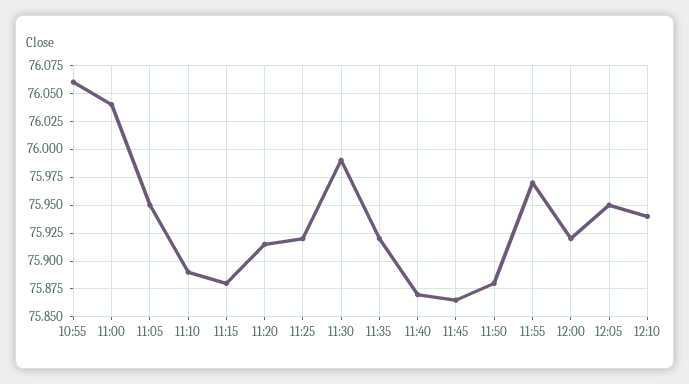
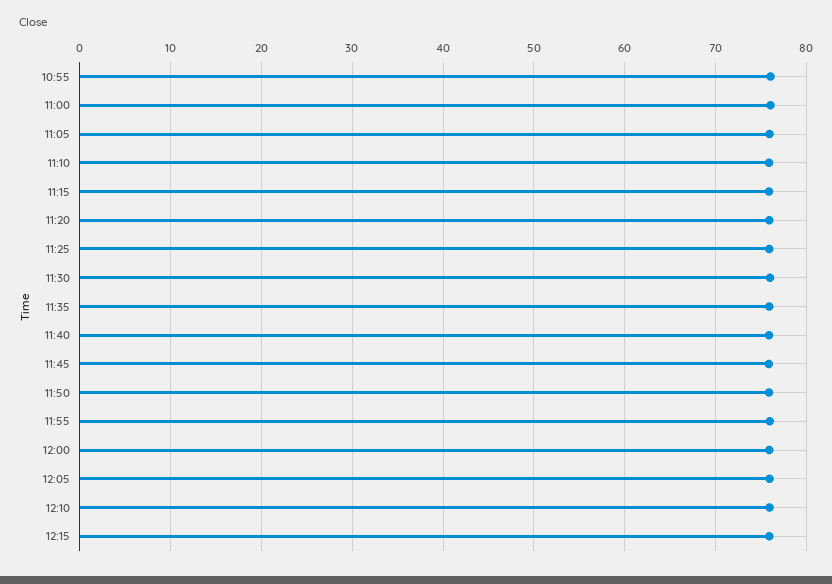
12:15: none -> 76

